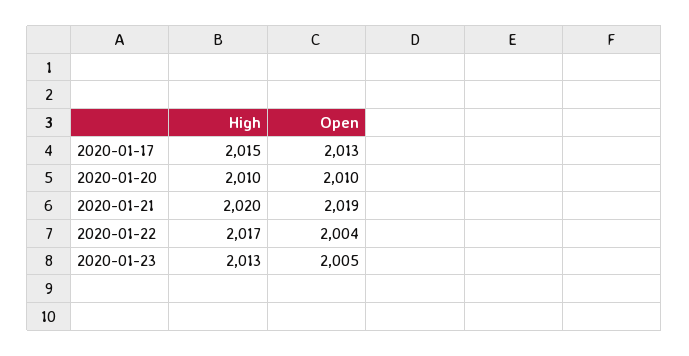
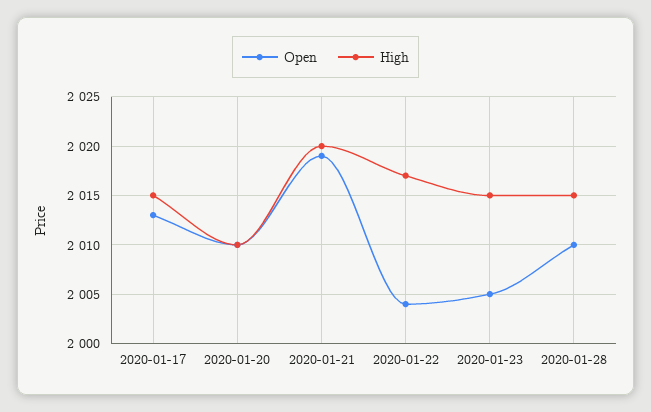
High, 2020-01-23: 2013 -> 2015
Open, 2020-01-28: none -> 2010
High, 2020-01-28: none -> 2015

